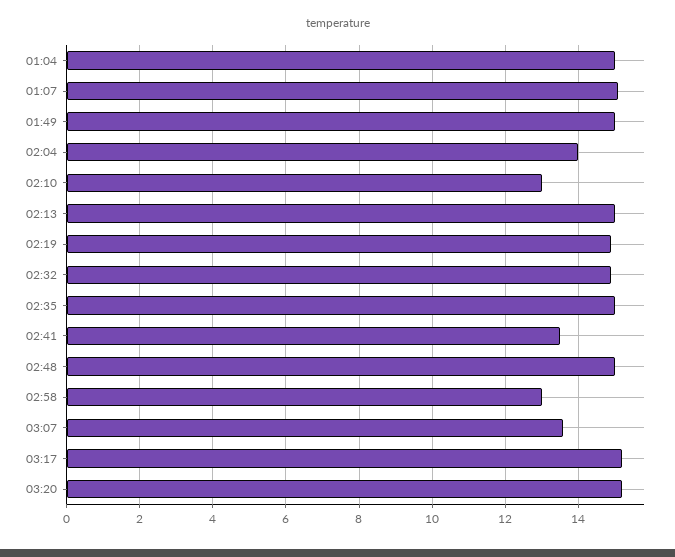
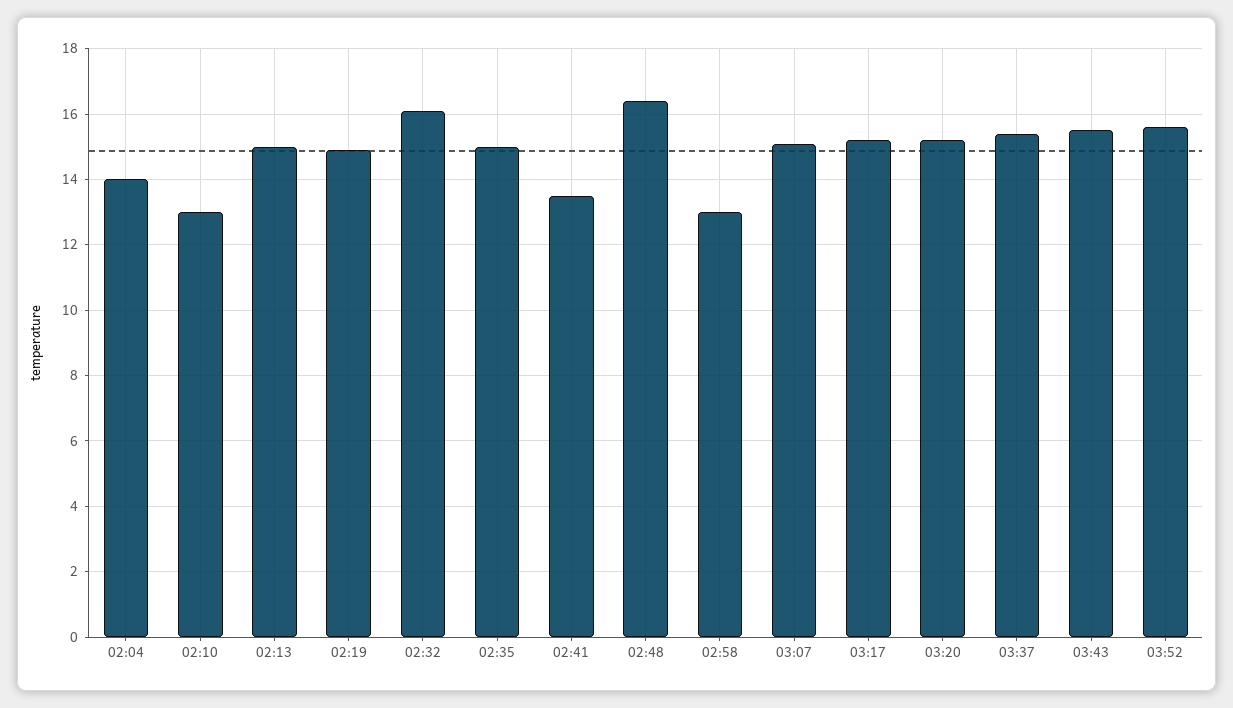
01:04: 15 -> none
01:07: 15 -> none
01:49: 15 -> none
02:32: 15 -> 16
02:48: 15 -> 16.5
03:07: 13.5 -> 15
03:37: none -> 15.5
03:43: none -> 15.5
03:52: none -> 15.5

